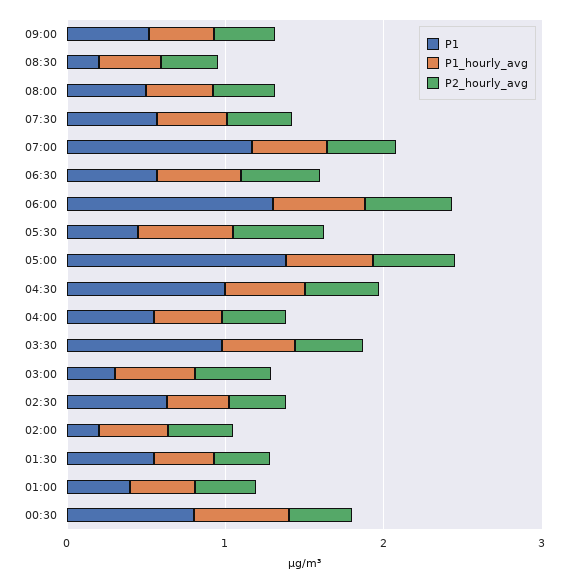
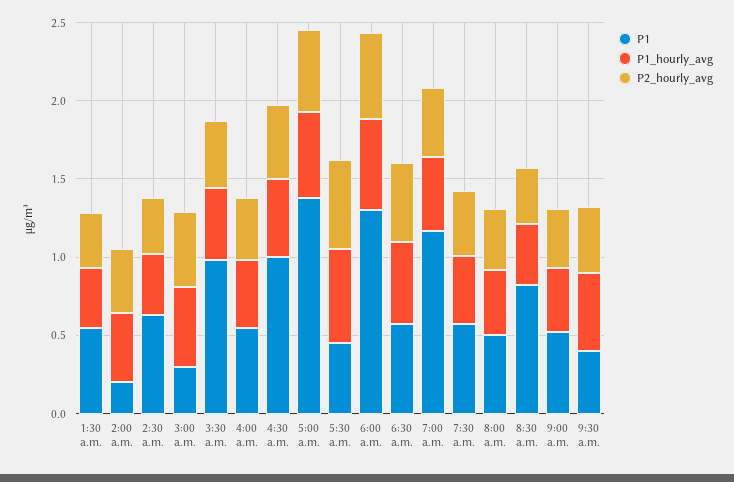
P1, 08:30: 0.2 -> 0.8
P1, 01:00: 0.4 -> none
P1_hourly_avg, 01:00: 0.4 -> none
P2_hourly_avg, 01:00: 0.4 -> none
P1, 00:30: 0.8 -> none
P1_hourly_avg, 00:30: 0.6 -> none
P2_hourly_avg, 00:30: 0.4 -> none
P1, 9:30 a.m.: none -> 0.4
P1_hourly_avg, 9:30 a.m.: none -> 0.5
P2_hourly_avg, 9:30 a.m.: none -> 0.4

